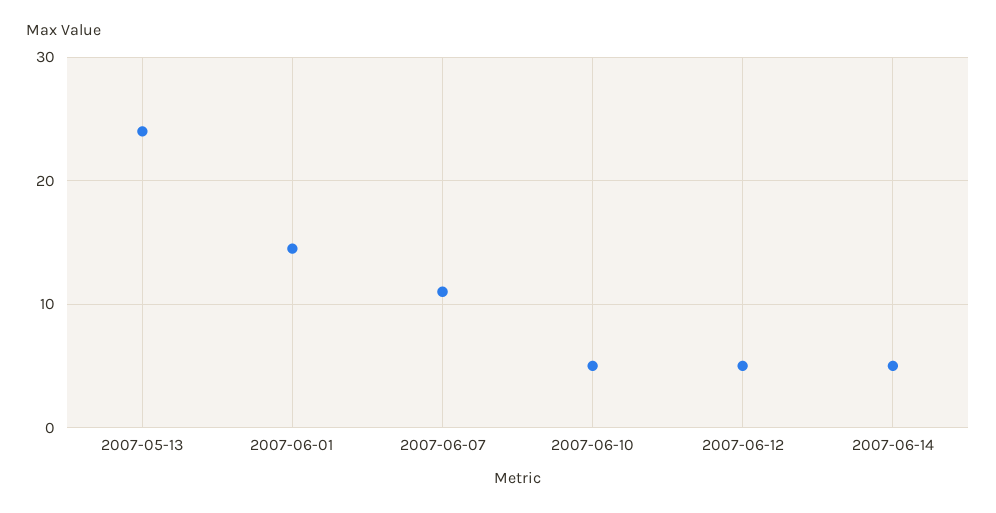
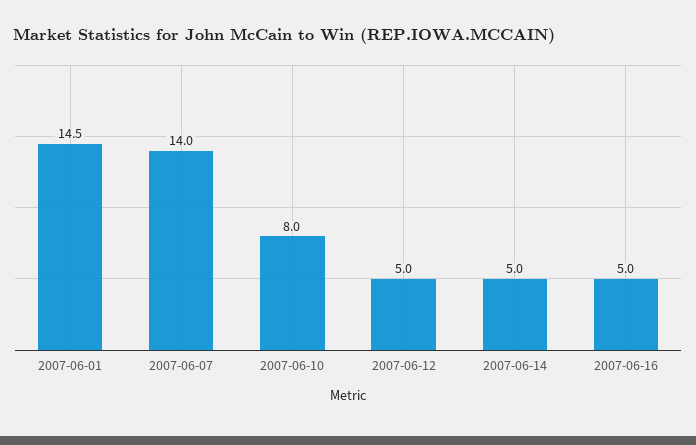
2007-05-13: 24 -> none
2007-06-07: 11 -> 14
2007-06-10: 5 -> 8
2007-06-16: none -> 5

